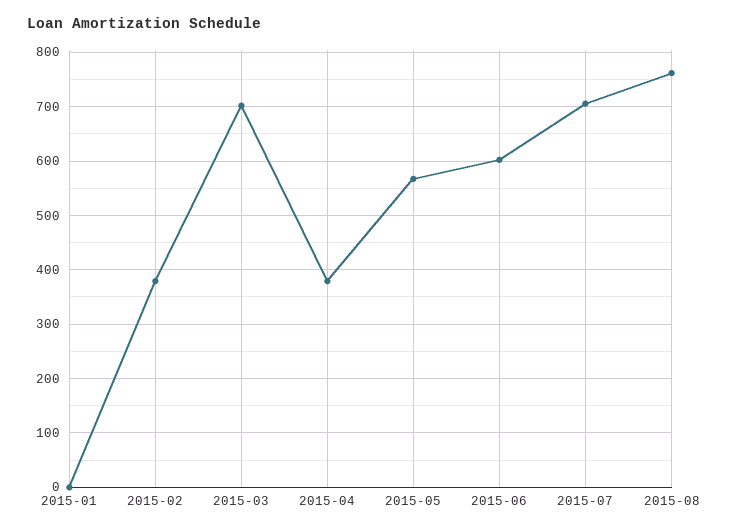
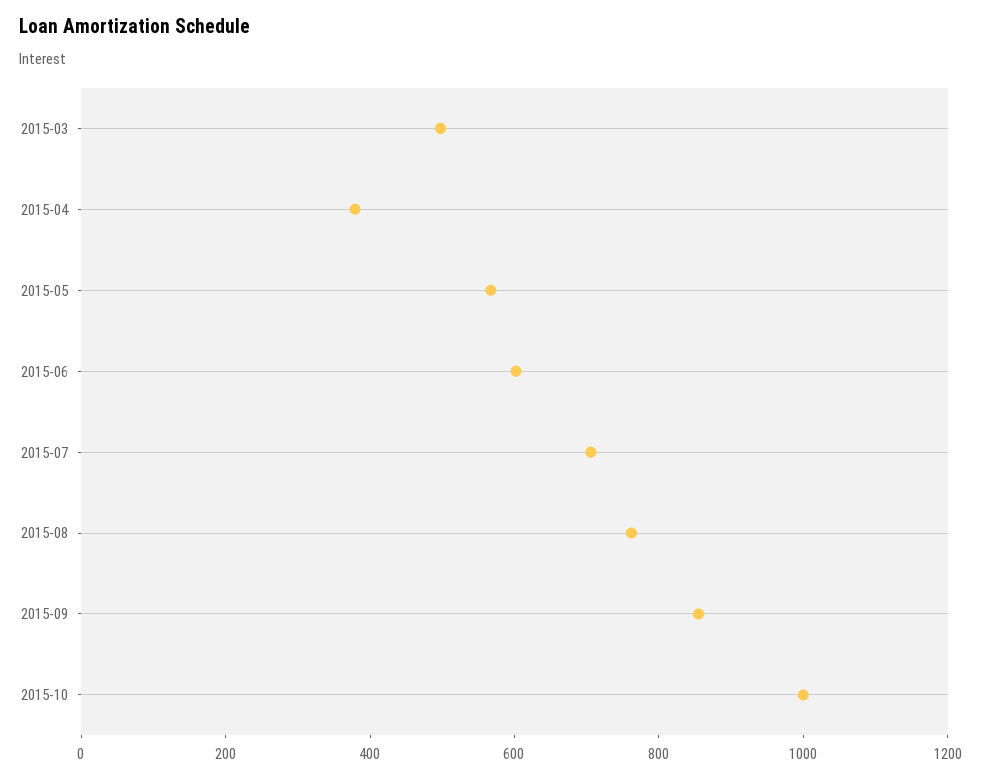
2015-01: 0 -> none
2015-02: 380 -> none
2015-03: 700 -> 500
2015-09: none -> 850
2015-10: none -> 1000

